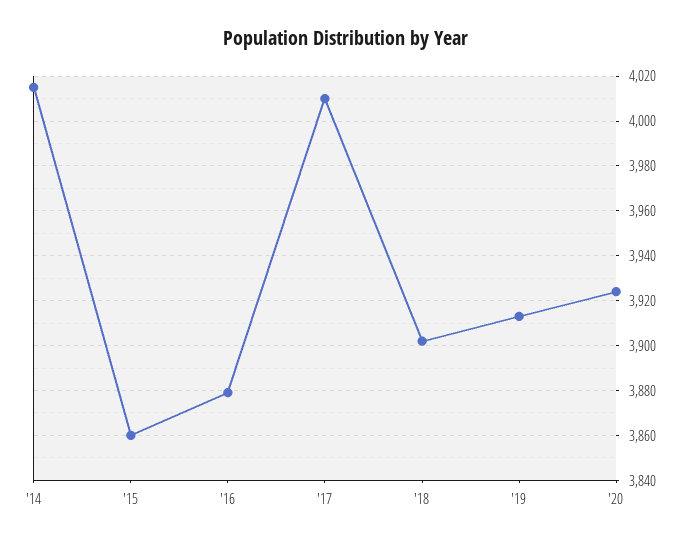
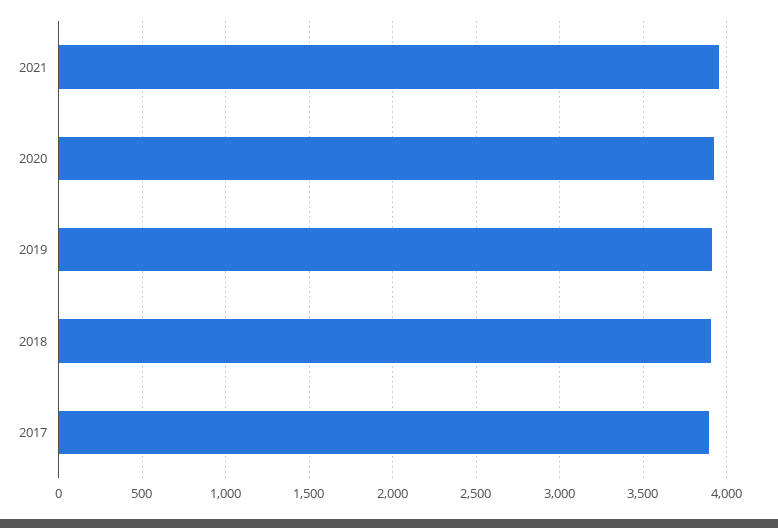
'14: 4015 -> none
'15: 3860 -> none
'16: 3880 -> none
'17: 4010 -> 3900
2021: none -> 3950

